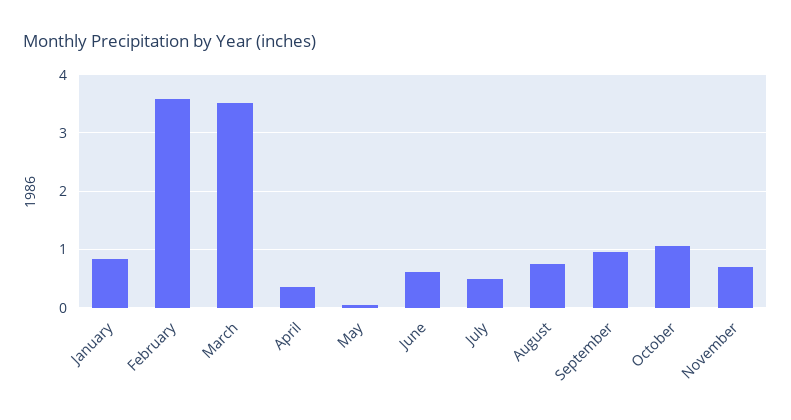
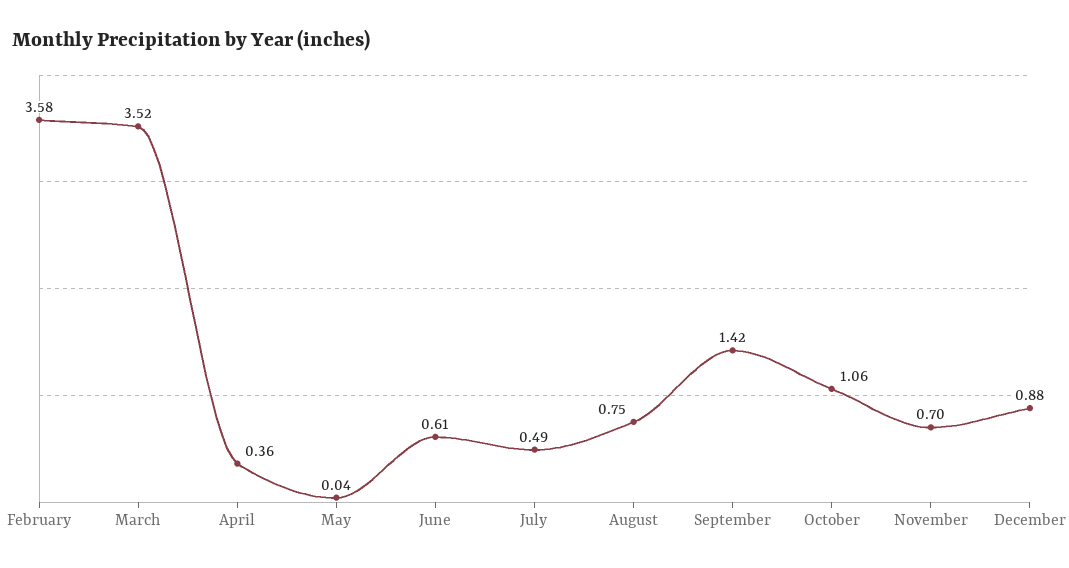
January: 0.8 -> none
September: 1 -> 1.42
December: none -> 0.88

